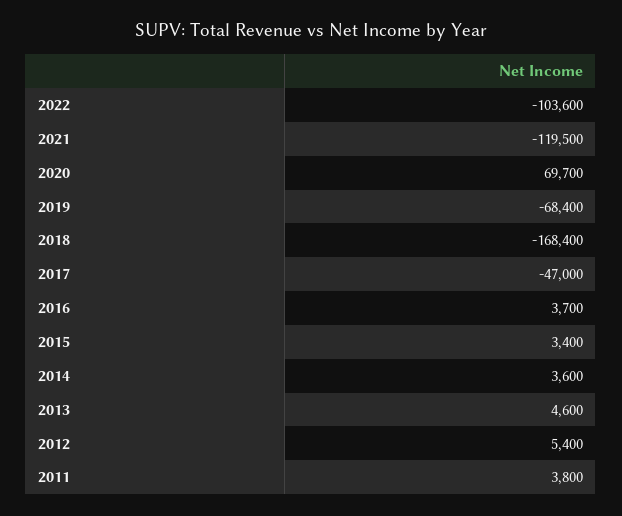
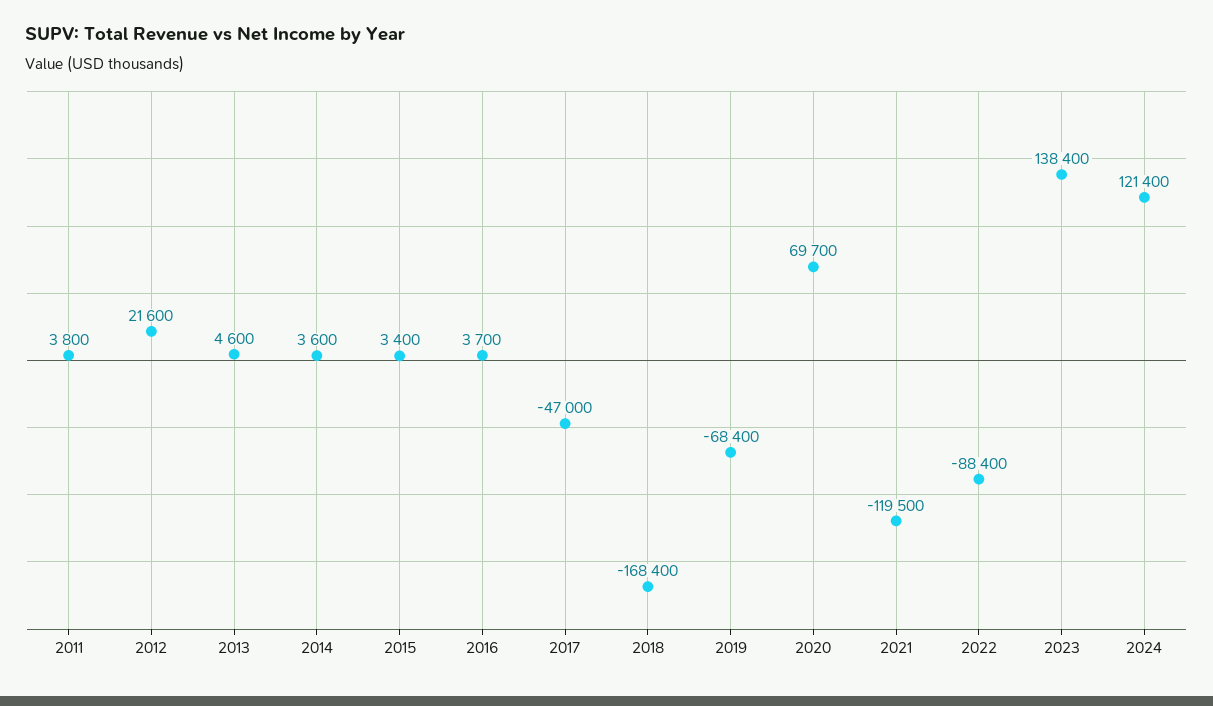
2022: -103600 -> -88400
2012: 5400 -> 21600
2023: none -> 138400
2024: none -> 121400

